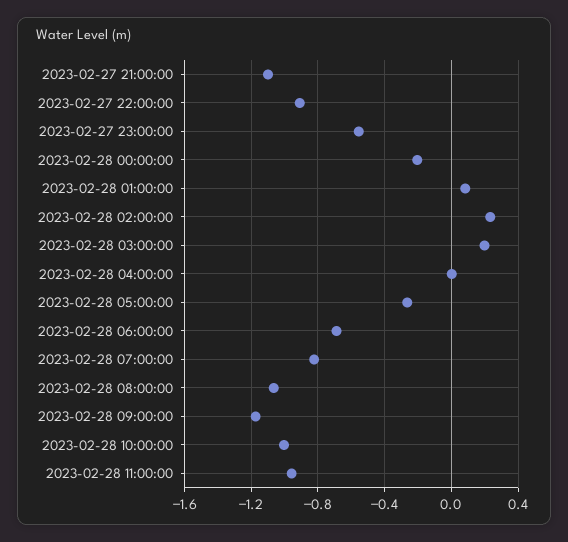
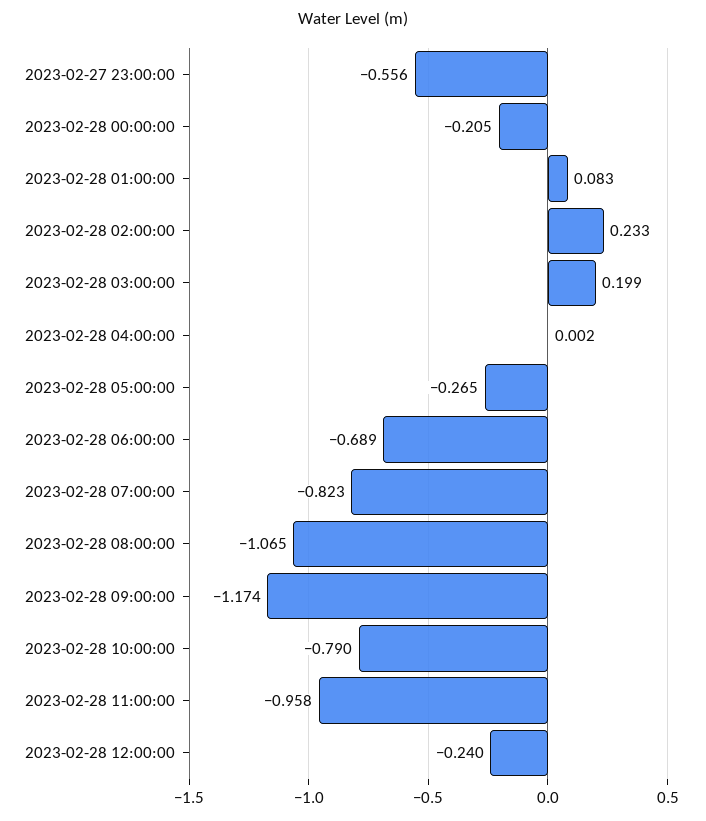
2023-02-27 21:00:00: -1.1 -> none
2023-02-27 22:00:00: -0.9 -> none
2023-02-28 10:00:00: -1 -> -0.79
2023-02-28 12:00:00: none -> -0.24

